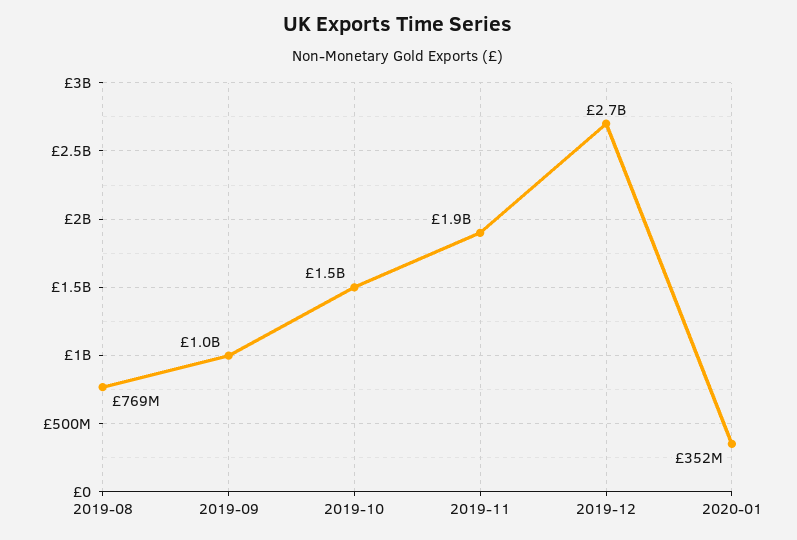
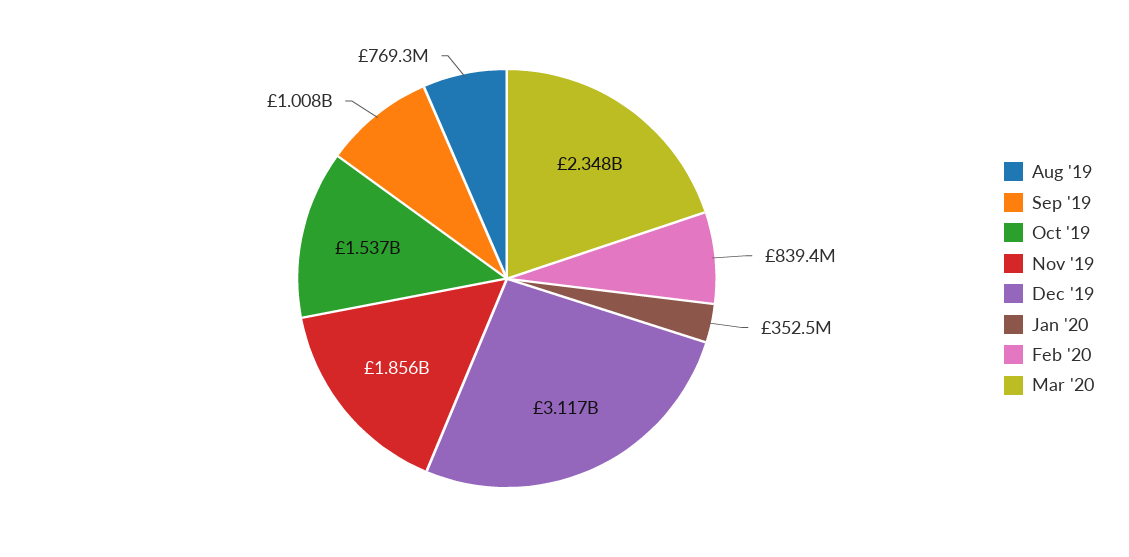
2019-12: 2700000000 -> 3117000000
Feb '20: none -> 839400000
Mar '20: none -> 2348000000

